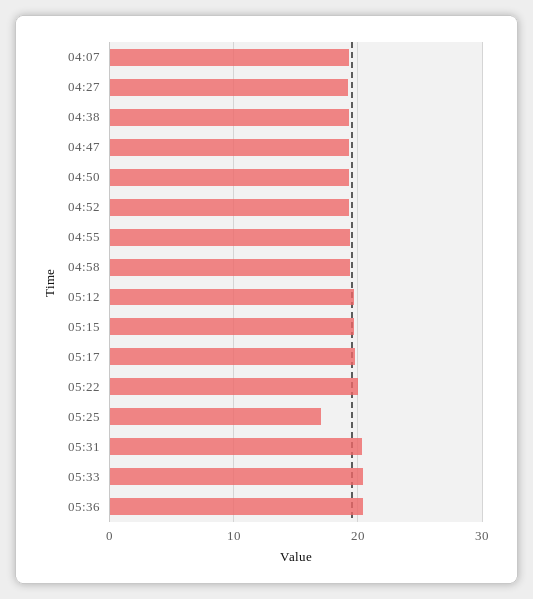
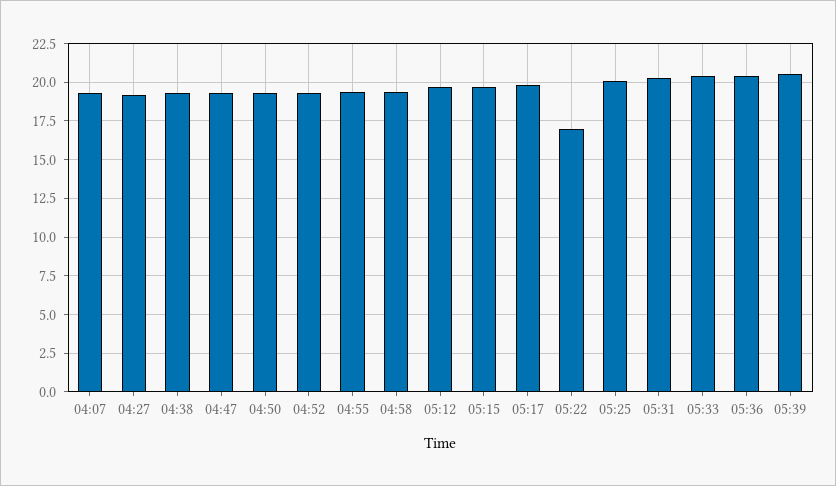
05:22: 20 -> 17
05:25: 17 -> 20
05:39: none -> 20.5

